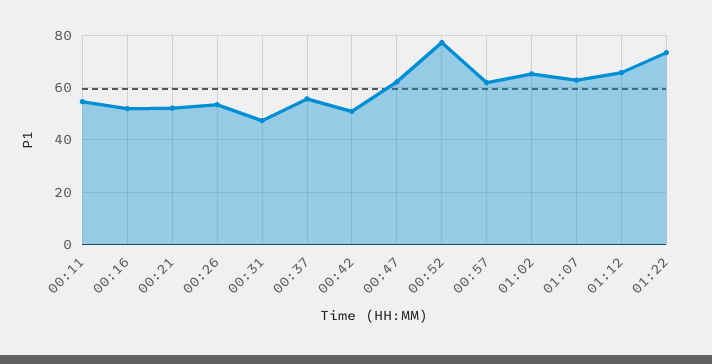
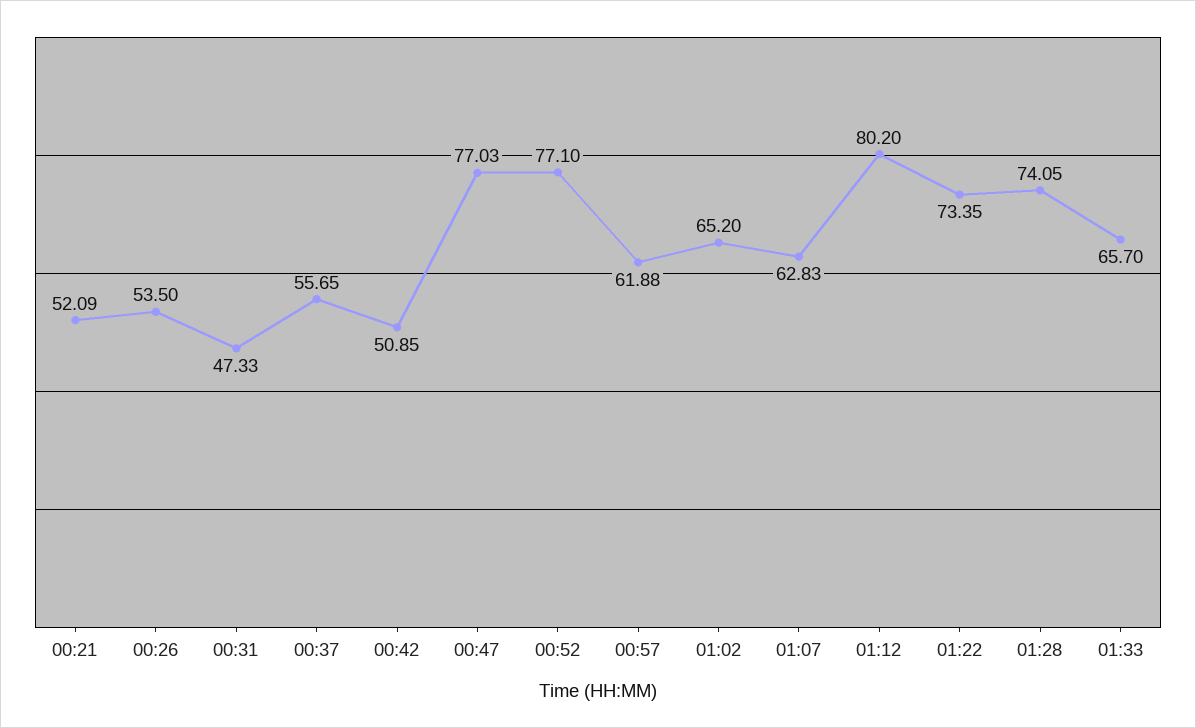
00:11: 55 -> none
00:16: 52.5 -> none
00:47: 62.5 -> 77.03
01:12: 65 -> 80.2
01:28: none -> 74.05
01:33: none -> 65.7

